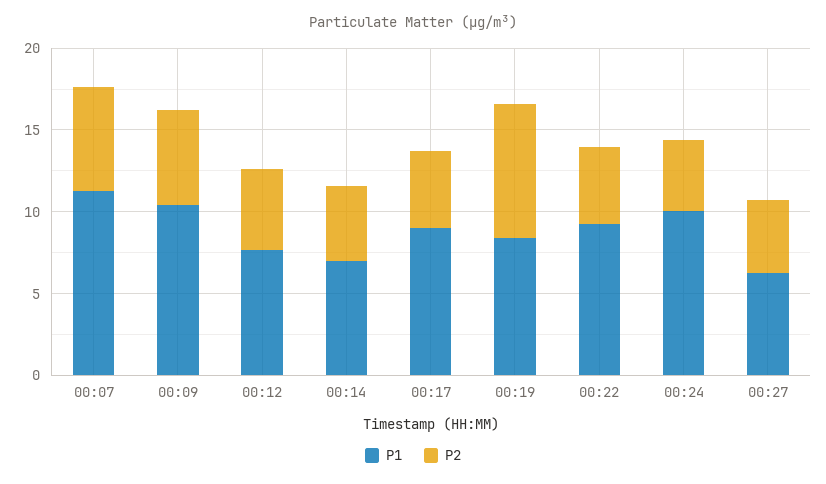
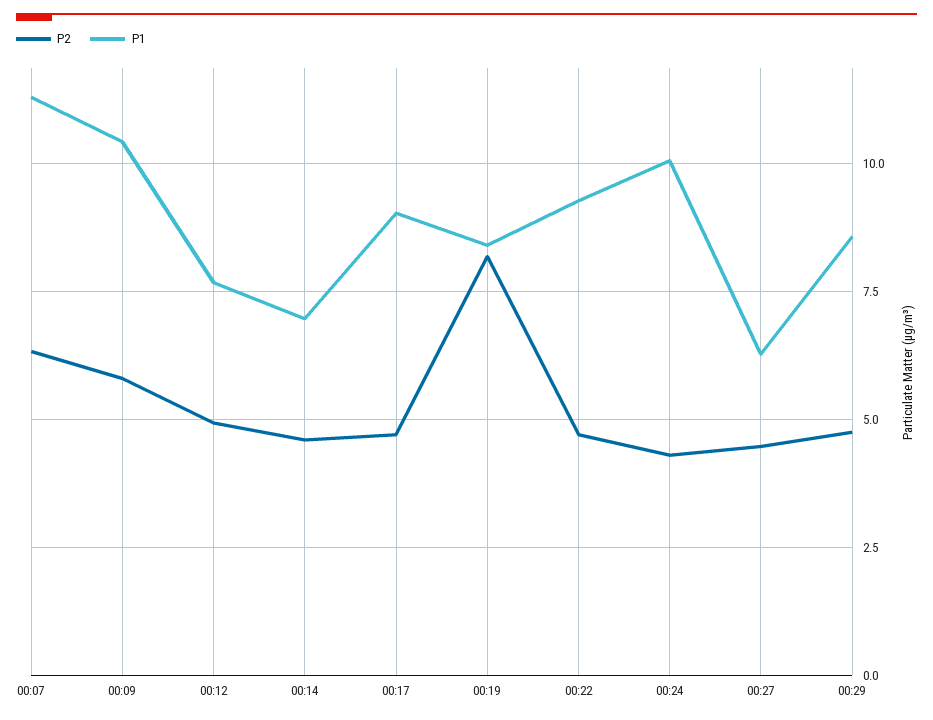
P2, 00:29: none -> 4.75
P1, 00:29: none -> 8.5

